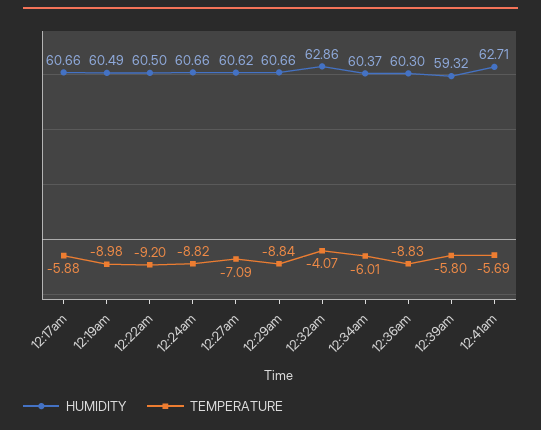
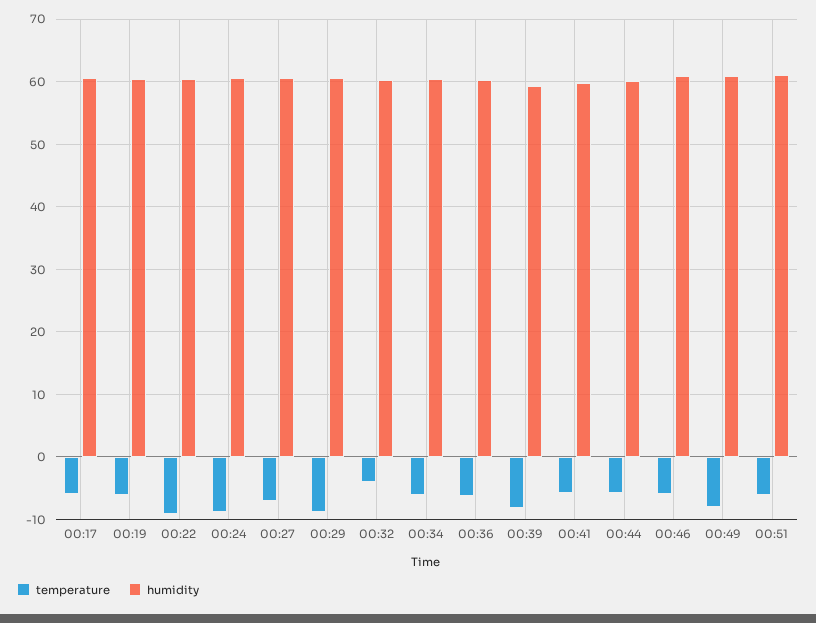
TEMPERATURE, 12:19am: -8.98 -> -6
HUMIDITY, 12:32am: 62.86 -> 60
TEMPERATURE, 12:36am: -8.83 -> -6
TEMPERATURE, 12:39am: -5.8 -> -8
HUMIDITY, 12:41am: 62.71 -> 60
TEMPERATURE, 00:44: none -> -6
HUMIDITY, 00:44: none -> 60
TEMPERATURE, 00:46: none -> -6
HUMIDITY, 00:46: none -> 61
TEMPERATURE, 00:49: none -> -8
HUMIDITY, 00:49: none -> 61
TEMPERATURE, 00:51: none -> -6
HUMIDITY, 00:51: none -> 61

